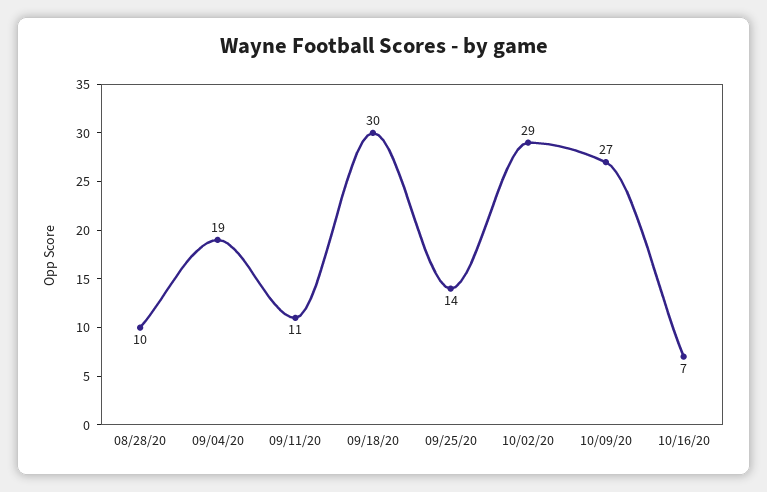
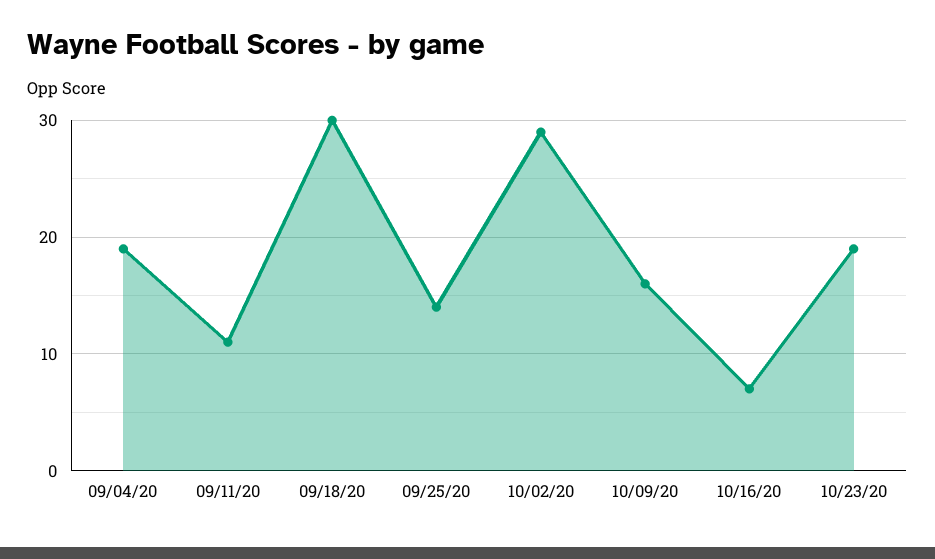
08/28/20: 10 -> none
10/09/20: 27 -> 16
10/23/20: none -> 19

